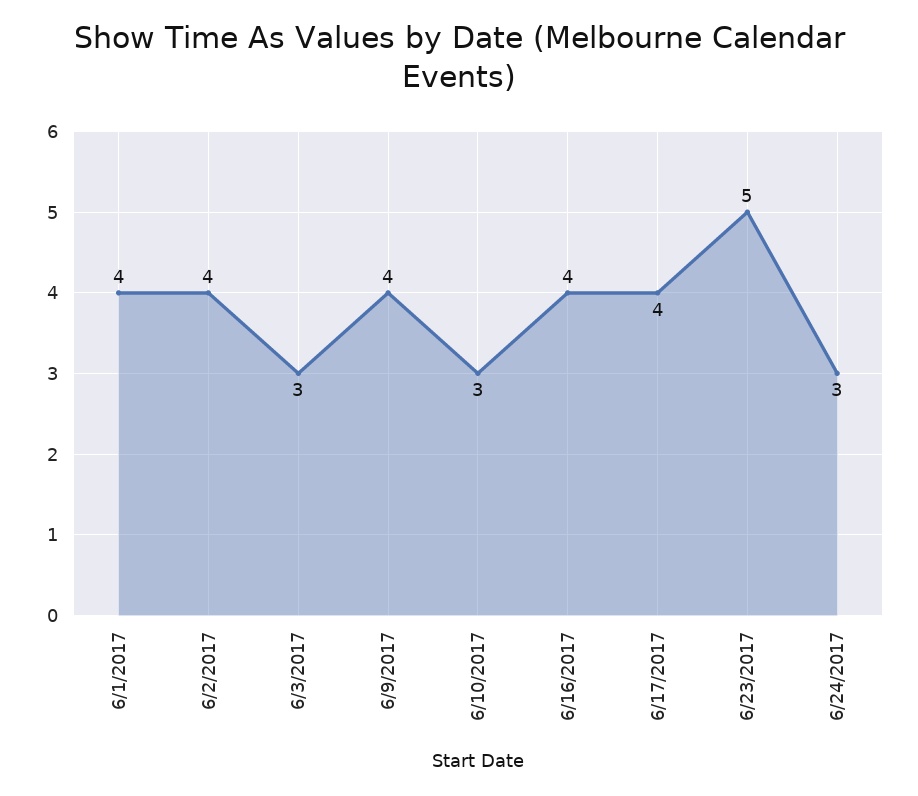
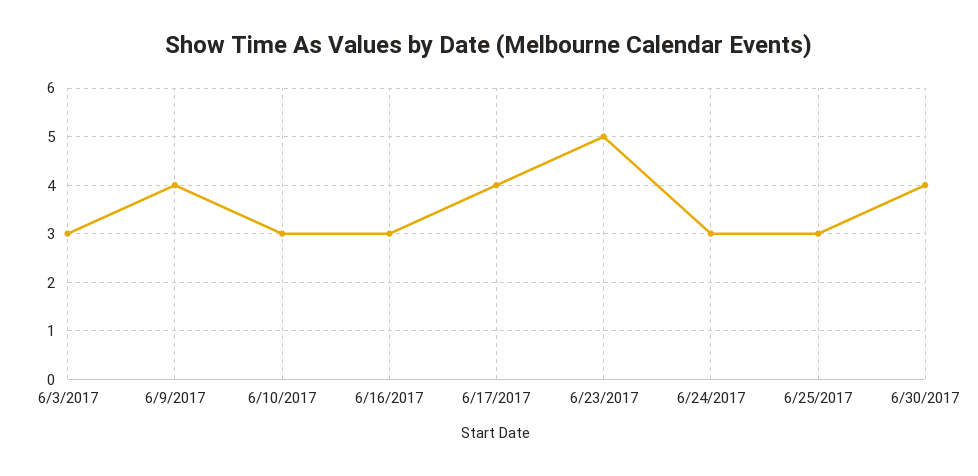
6/1/2017: 4 -> none
6/2/2017: 4 -> none
6/16/2017: 4 -> 3
6/25/2017: none -> 3
6/30/2017: none -> 4

